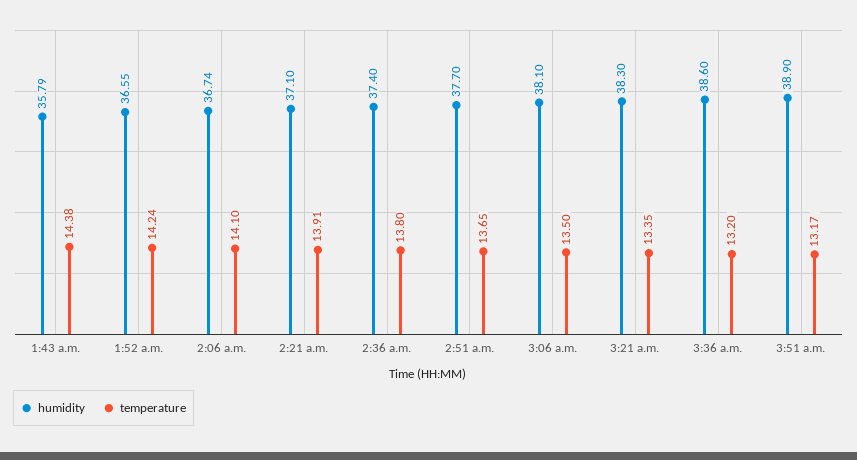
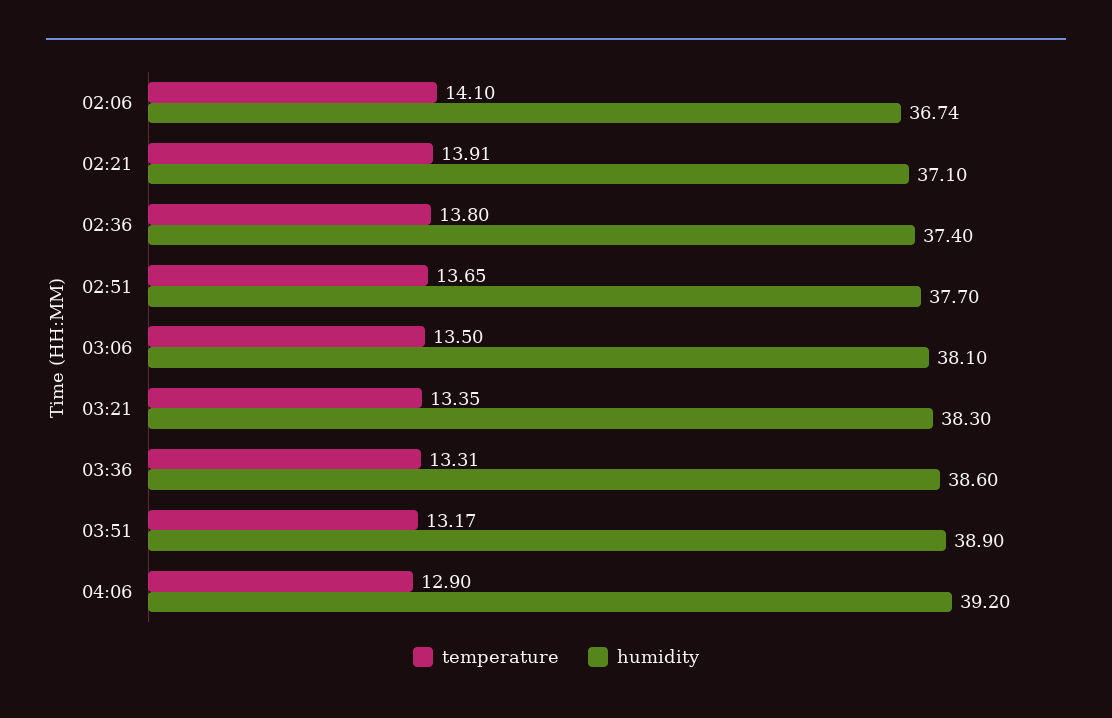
humidity, 1:43 a.m.: 35.79 -> none
temperature, 1:43 a.m.: 14.38 -> none
humidity, 1:52 a.m.: 36.55 -> none
temperature, 1:52 a.m.: 14.24 -> none
temperature, 3:36 a.m.: 13.2 -> 13.31
temperature, 04:06: none -> 12.9
humidity, 04:06: none -> 39.2

